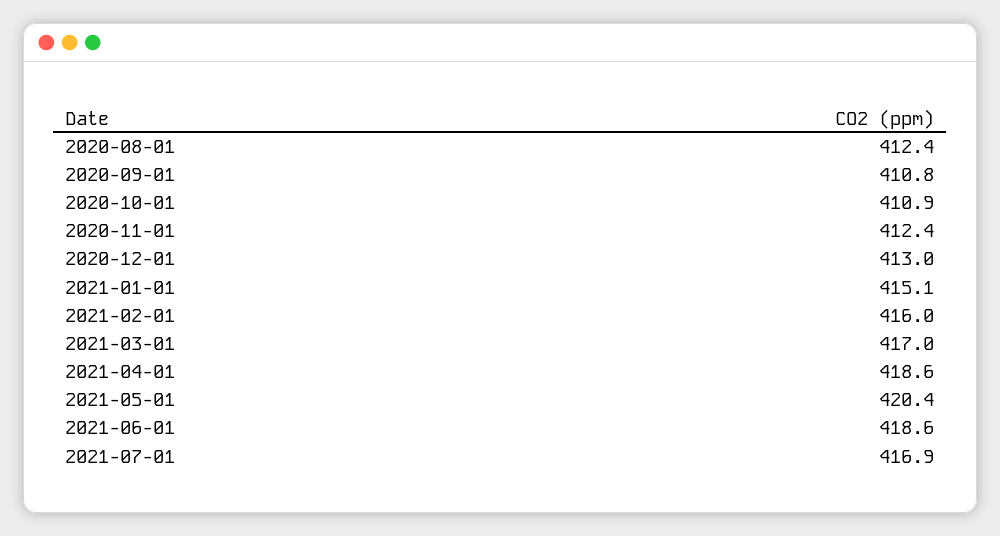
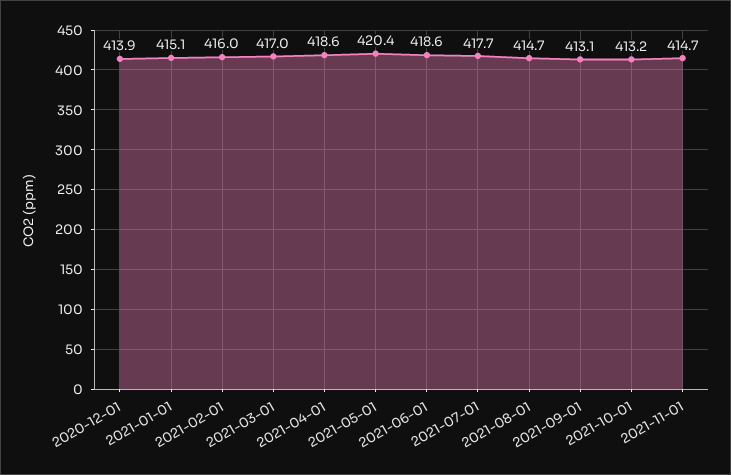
2020-08-01: 412.4 -> none
2020-09-01: 410.8 -> none
2020-10-01: 410.9 -> none
2020-11-01: 412.4 -> none
2020-12-01: 413 -> 413.9
2021-07-01: 416.9 -> 417.7
2021-08-01: none -> 414.7
2021-09-01: none -> 413.1
2021-10-01: none -> 413.2
2021-11-01: none -> 414.7

